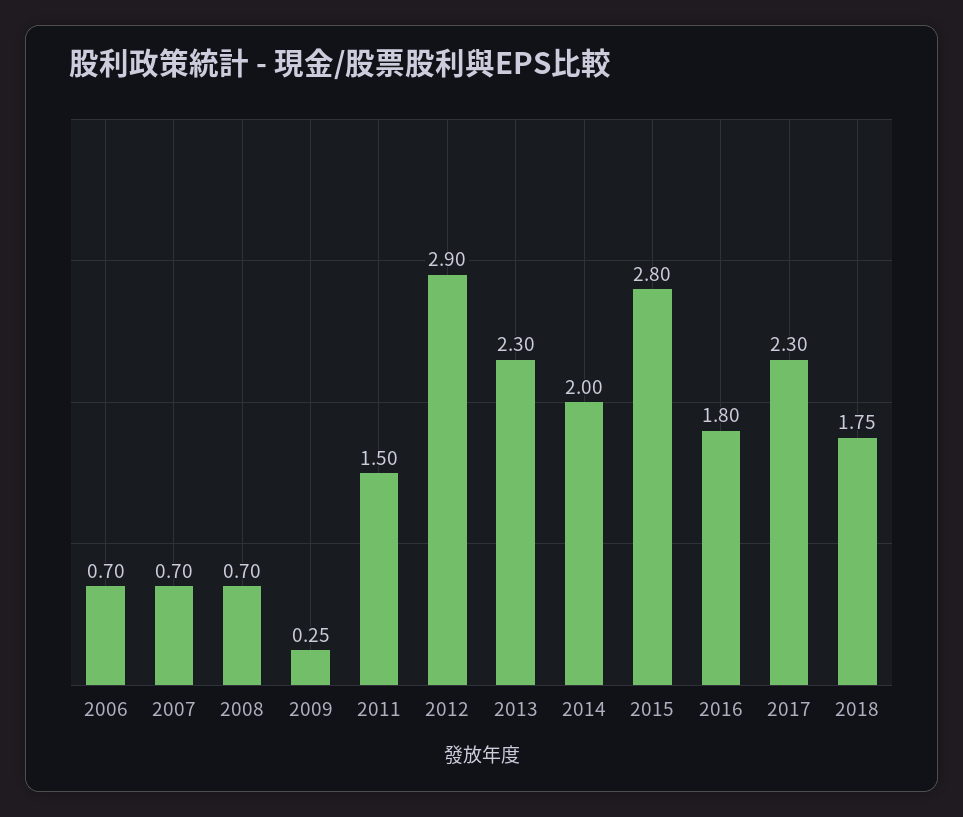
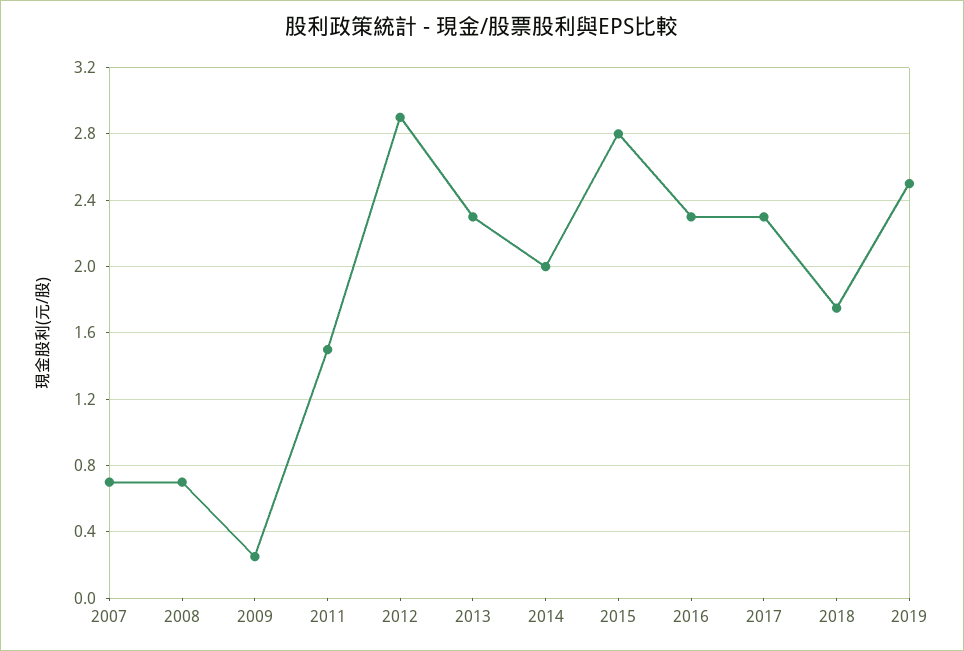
2006: 0.7 -> none
2016: 1.8 -> 2.3
2019: none -> 2.5

